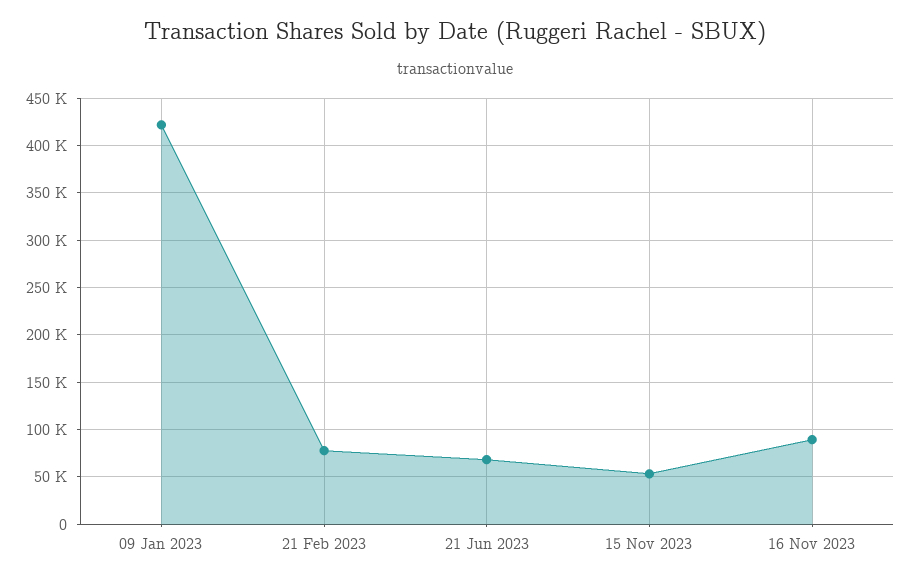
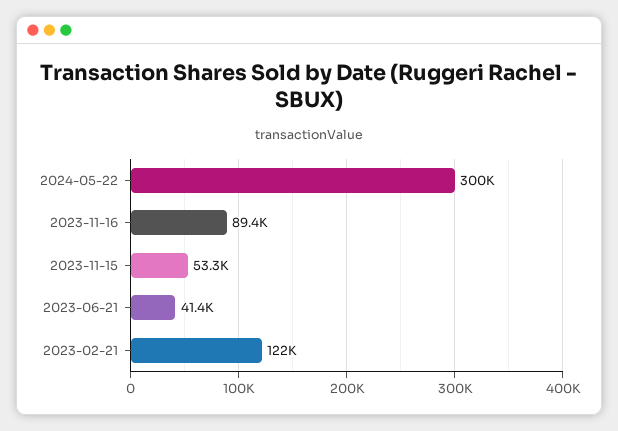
09 Jan 2023: 420000 -> none
21 Feb 2023: 80000 -> 122000
21 Jun 2023: 70000 -> 41400
2024-05-22: none -> 300000

